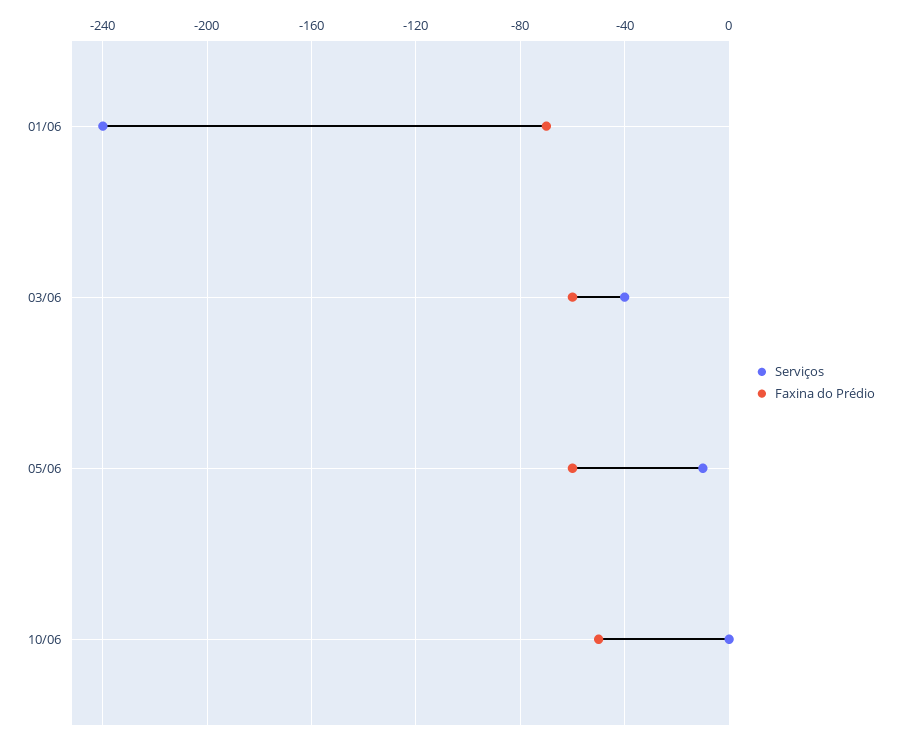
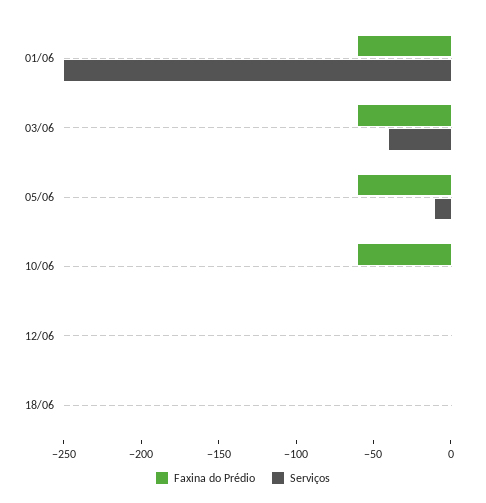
Serviços, 01/06: -240 -> -250
Faxina do Prédio, 01/06: -70 -> -60
Faxina do Prédio, 10/06: -50 -> -60
Faxina do Prédio, 12/06: none -> 0
Serviços, 12/06: none -> 0
Faxina do Prédio, 18/06: none -> 0
Serviços, 18/06: none -> 0

